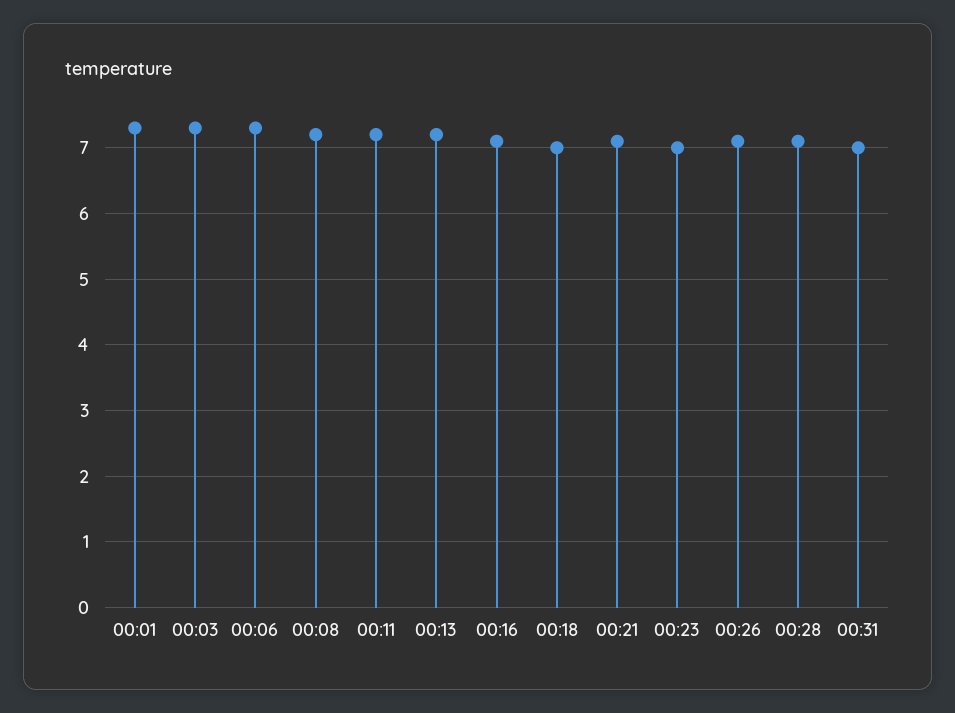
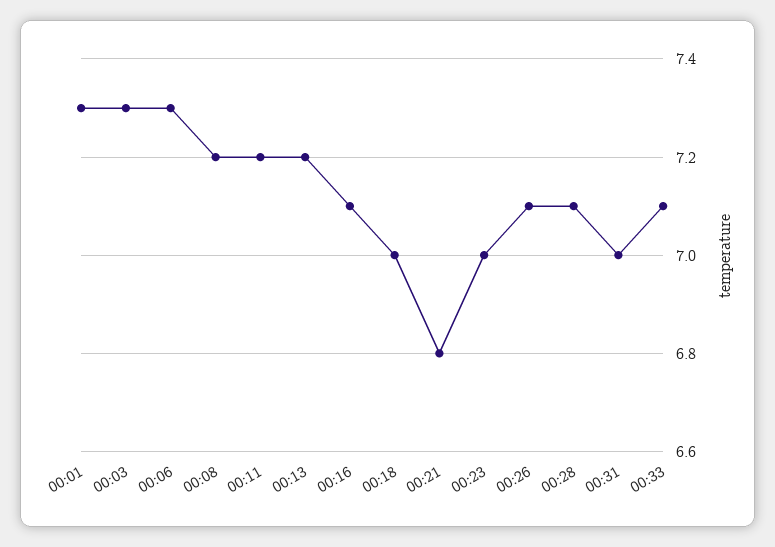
00:21: 7.1 -> 6.8
00:33: none -> 7.1

